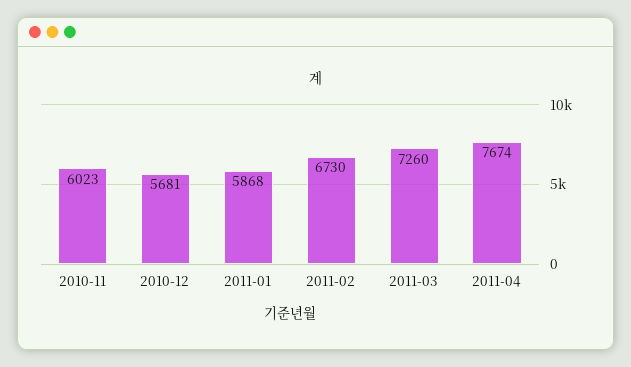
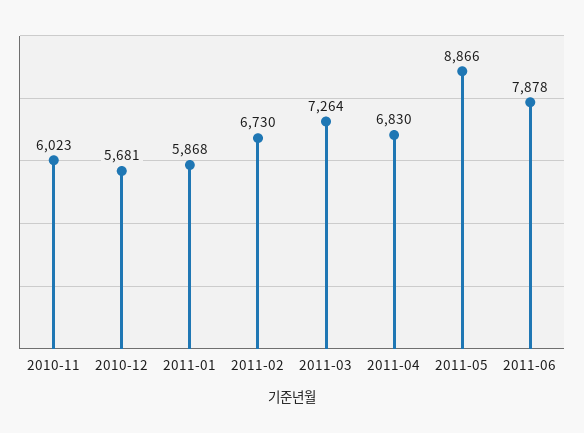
2011-03: 7260 -> 7264
2011-04: 7674 -> 6830
2011-05: none -> 8866
2011-06: none -> 7878

